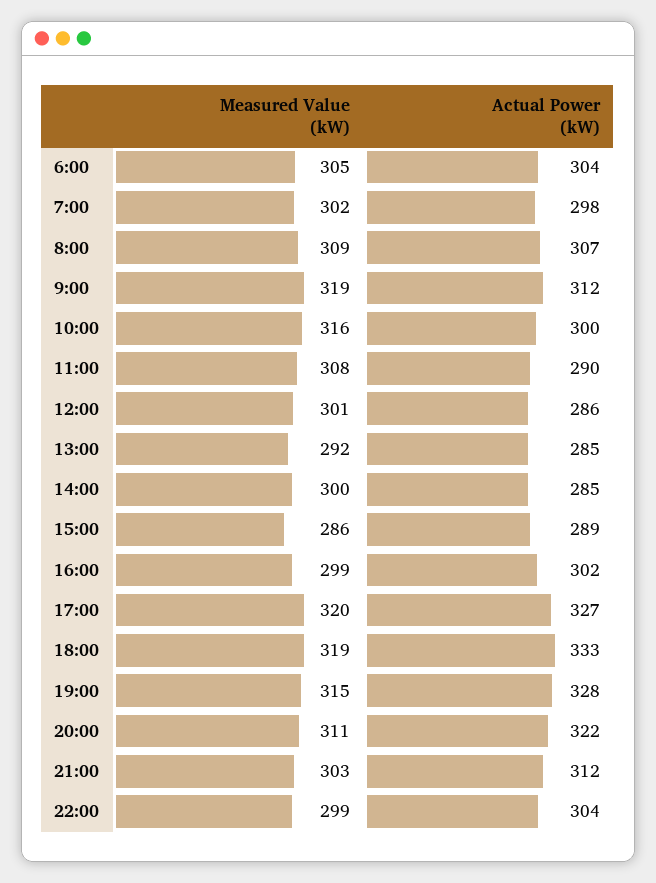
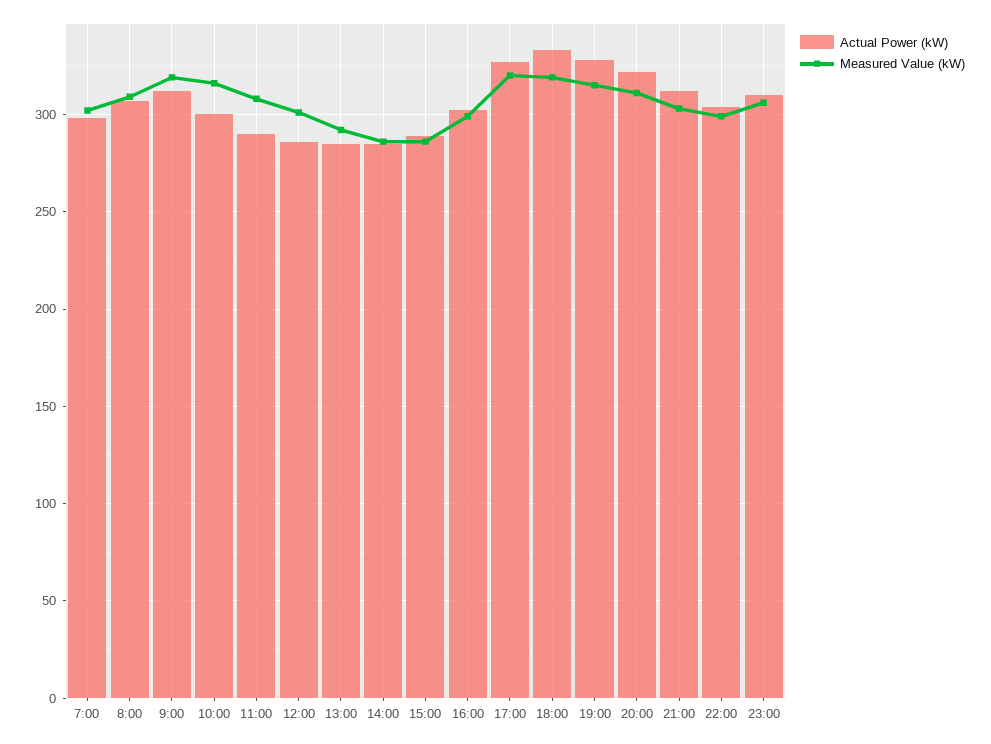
Measured Value (kW), 6:00: 305 -> none
Actual Power (kW), 6:00: 304 -> none
Measured Value (kW), 14:00: 300 -> 285
Actual Power (kW), 23:00: none -> 310
Measured Value (kW), 23:00: none -> 305

